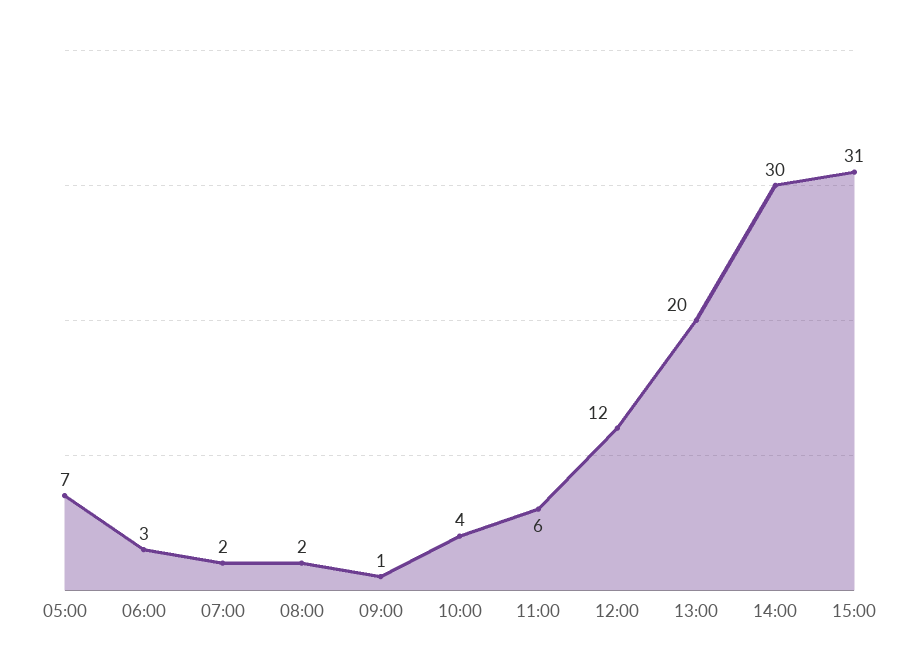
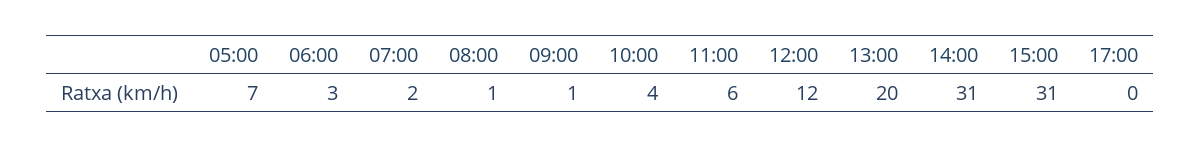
08:00: 2 -> 1
14:00: 30 -> 31
17:00: none -> 0

